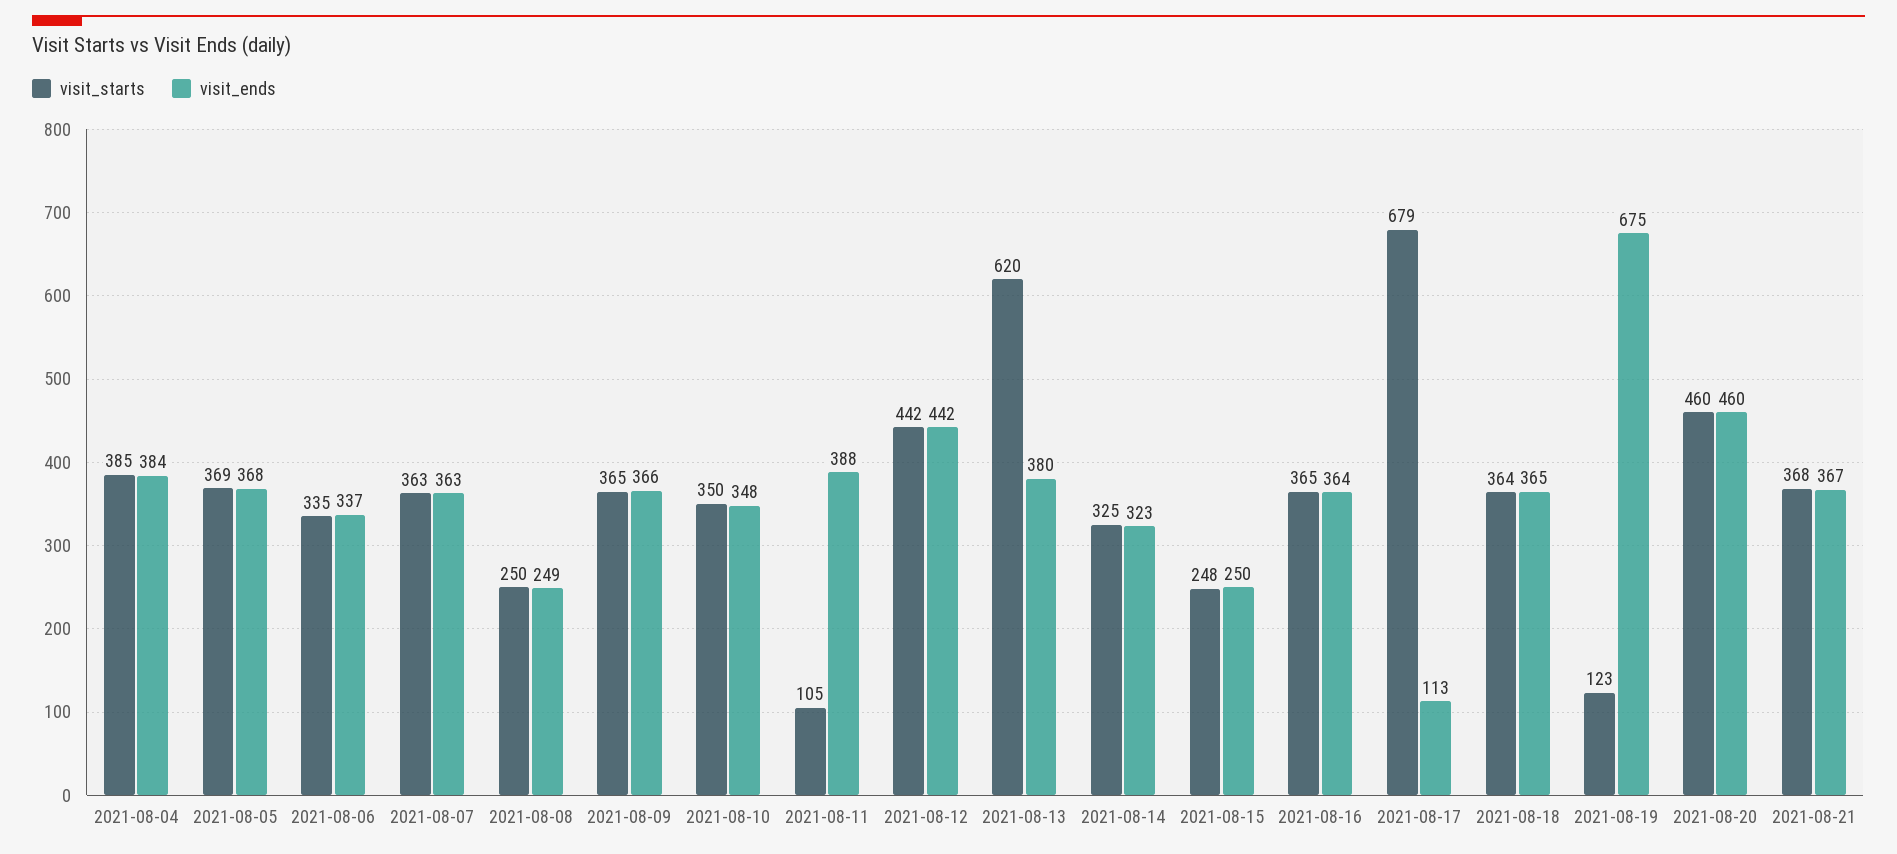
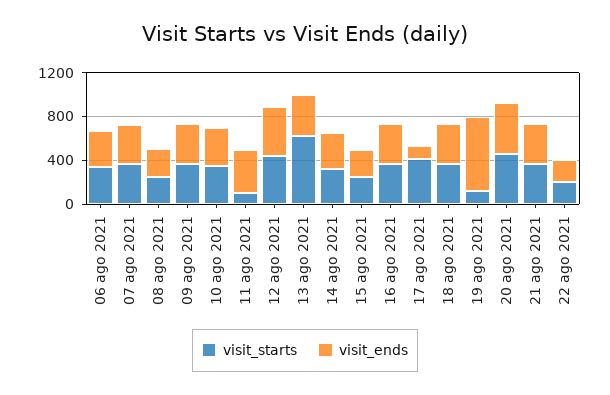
visit_starts, 2021-08-04: 385 -> none
visit_ends, 2021-08-04: 384 -> none
visit_starts, 2021-08-05: 369 -> none
visit_ends, 2021-08-05: 368 -> none
visit_starts, 2021-08-17: 679 -> 400
visit_starts, 22 ago 2021: none -> 200
visit_ends, 22 ago 2021: none -> 200

